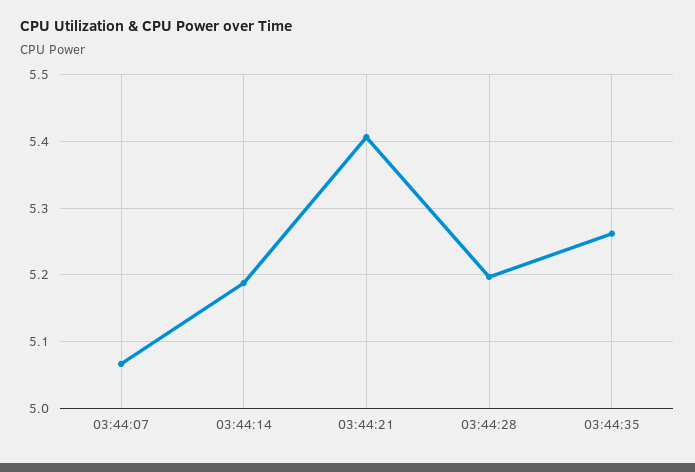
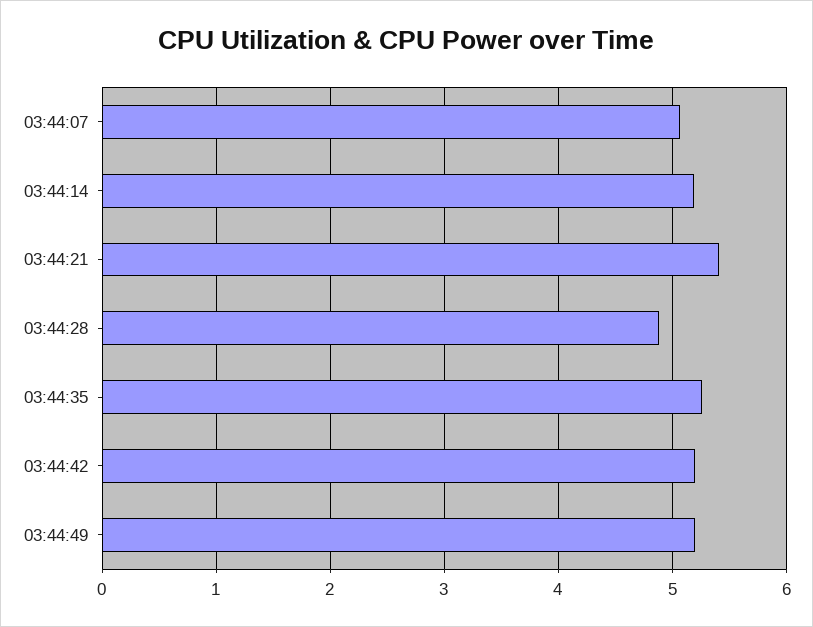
03:44:28: 5.2 -> 4.9
03:44:42: none -> 5.2
03:44:49: none -> 5.2

